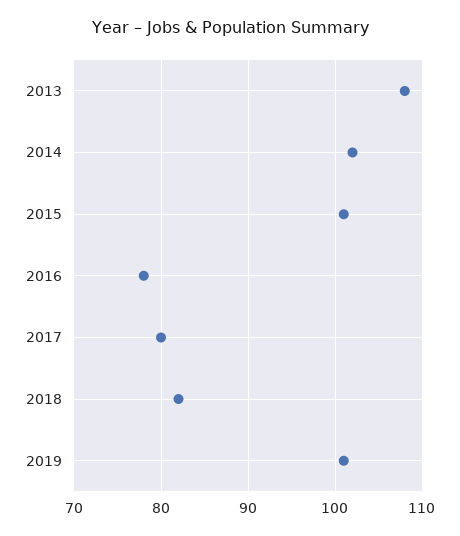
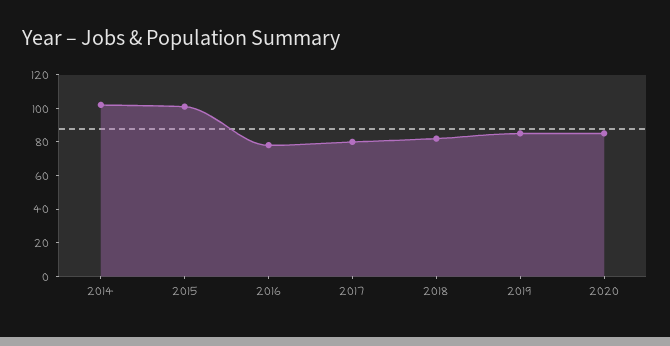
2013: 108 -> none
2019: 101 -> 85
2020: none -> 85

